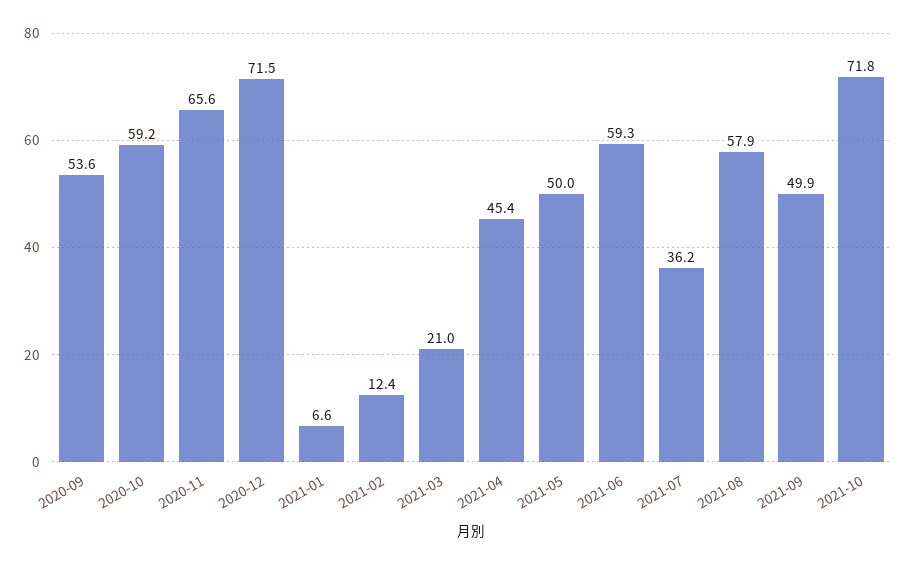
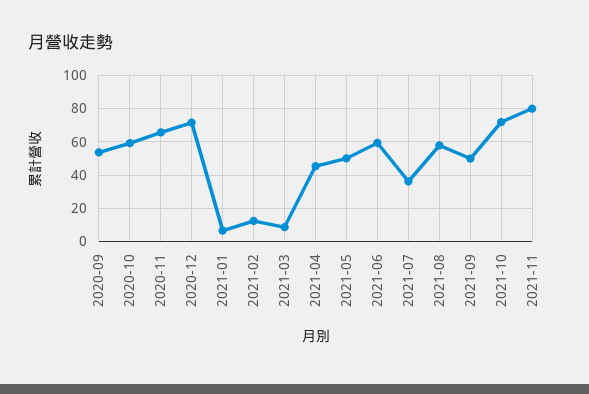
2021-03: 21 -> 10
2021-11: none -> 80

